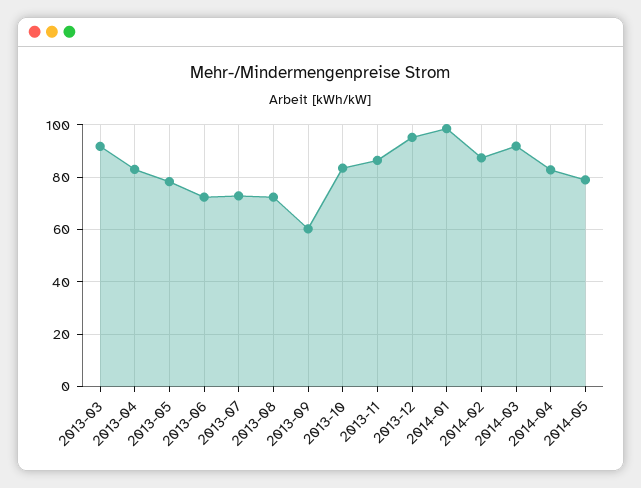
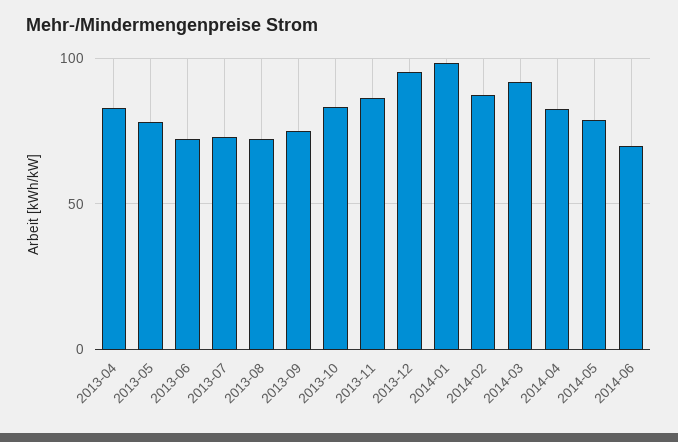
2013-03: 92.5 -> none
2013-09: 60 -> 75
2014-06: none -> 70

